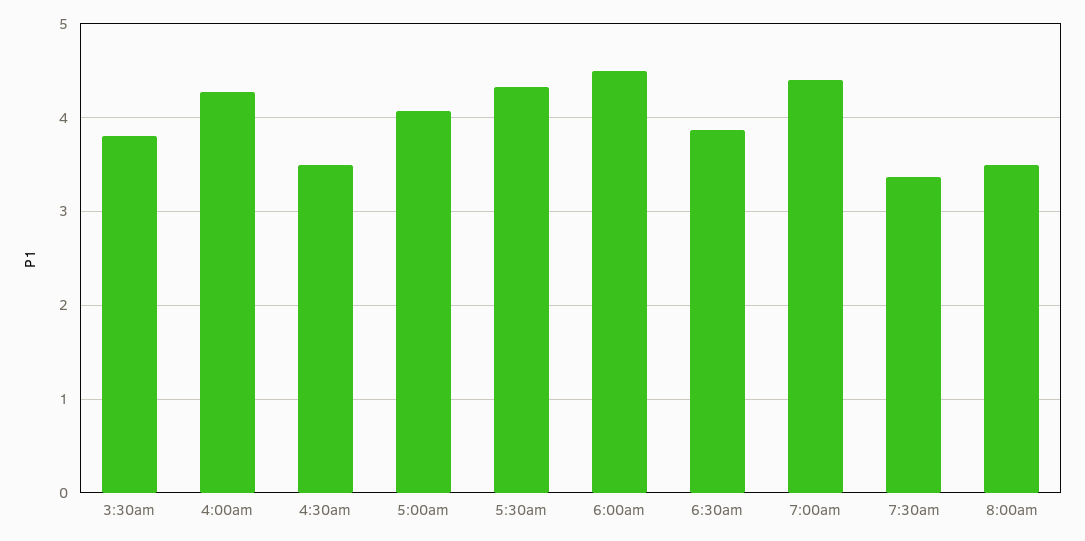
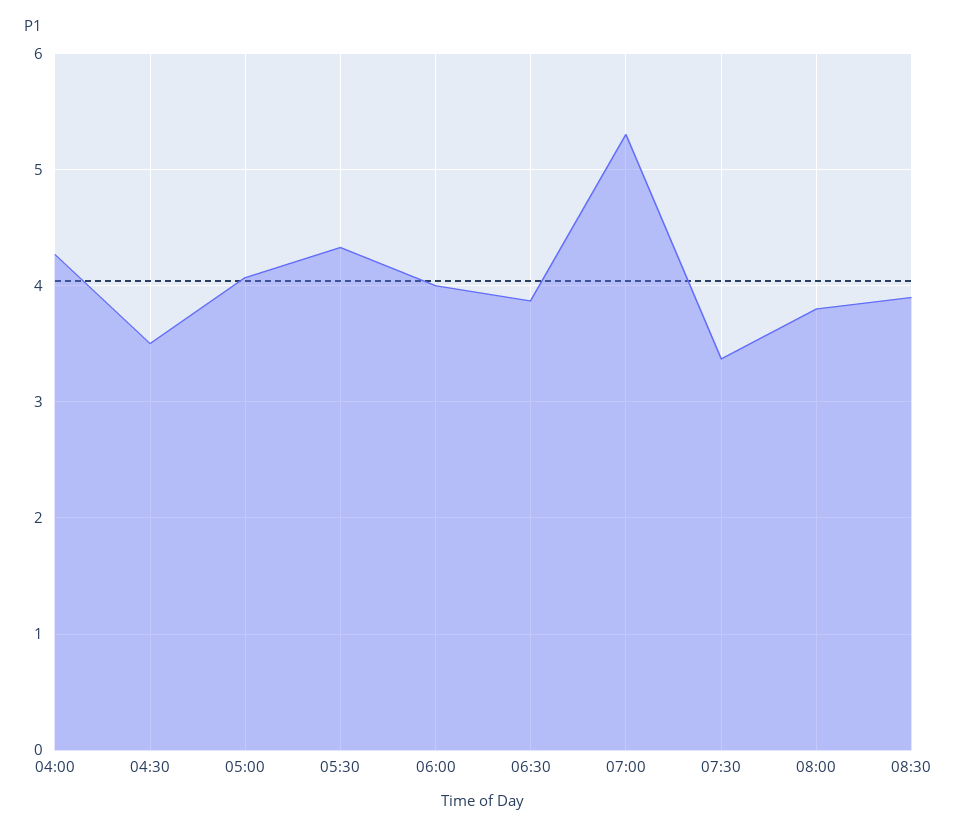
3:30am: 3.8 -> none
6:00am: 4.5 -> 4
7:00am: 4.4 -> 5.3
8:00am: 3.5 -> 3.8
08:30: none -> 3.9

